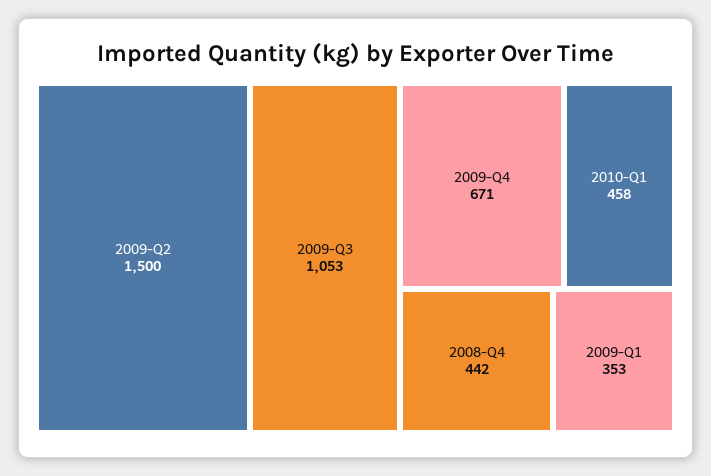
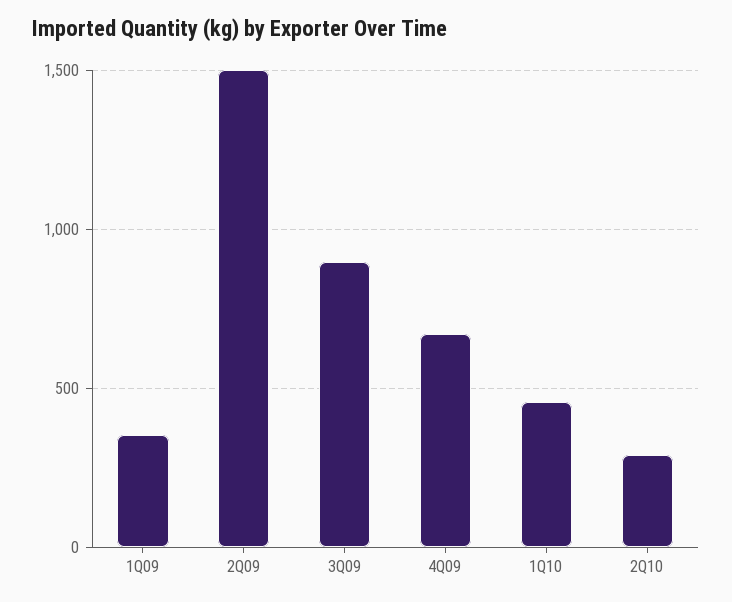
2009-Q3: 1053 -> 900
2008-Q4: 442 -> none
2Q10: none -> 300

